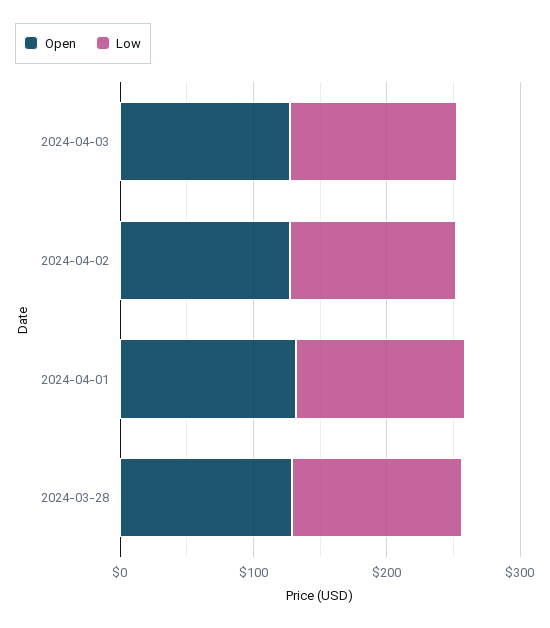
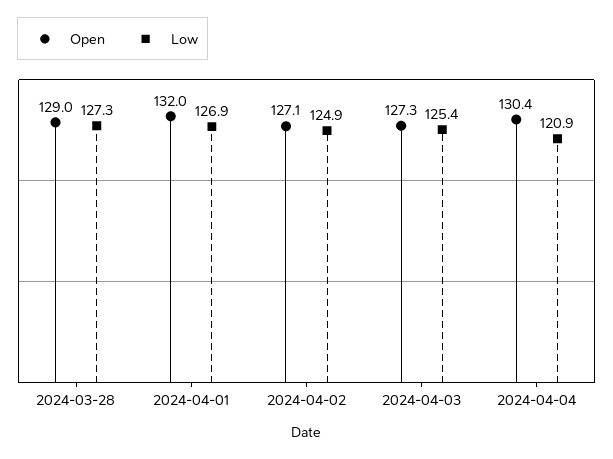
Open, 2024-04-04: none -> 130.4
Low, 2024-04-04: none -> 120.9

